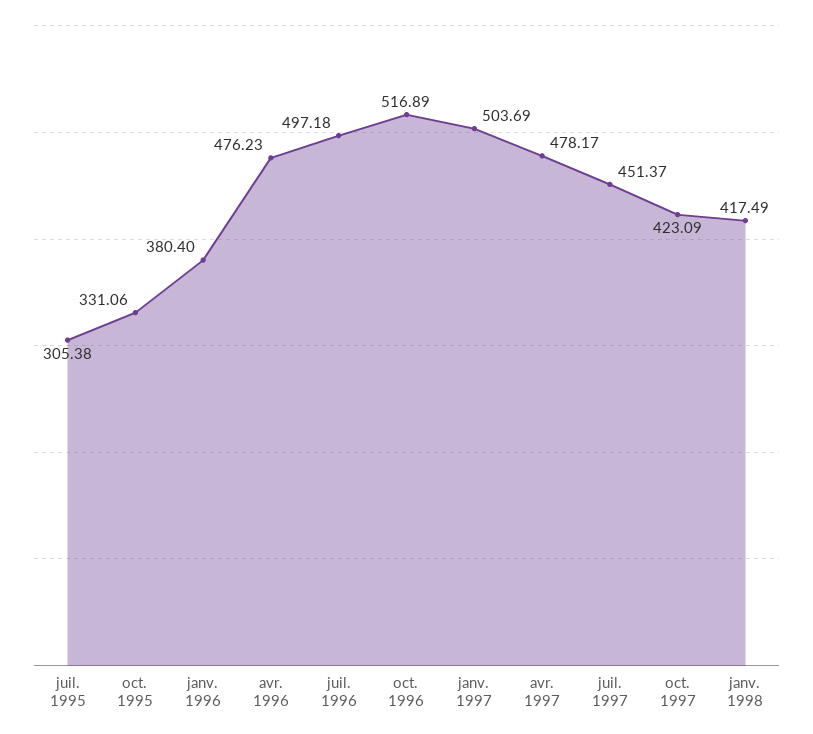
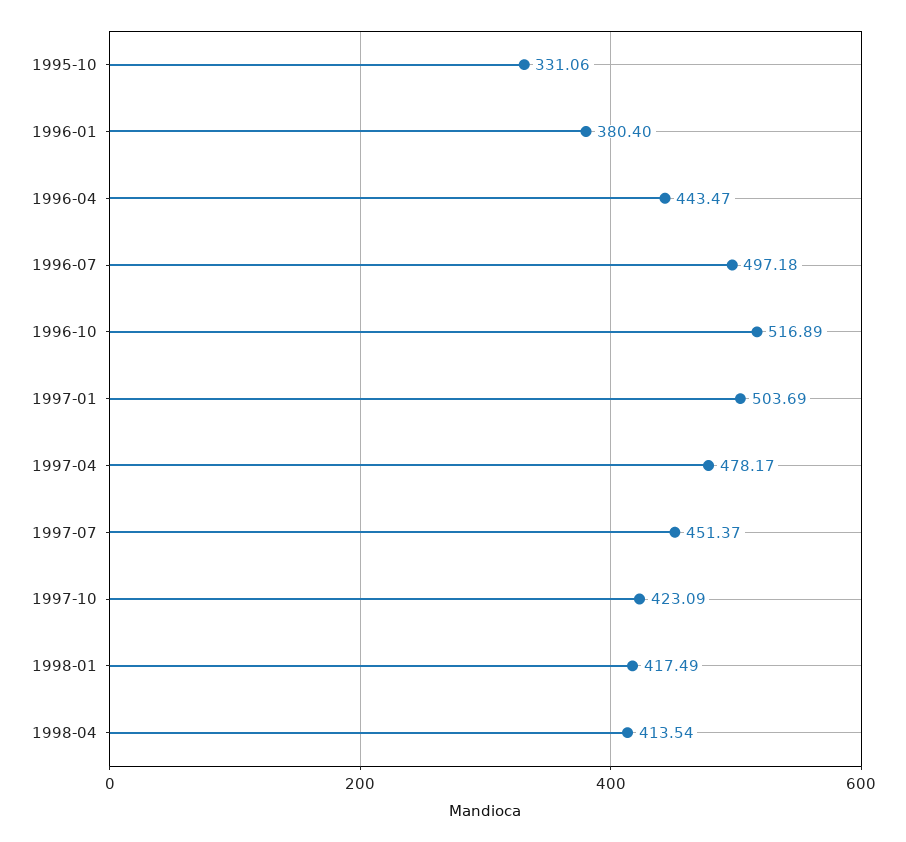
juil. 1995: 305.38 -> none
avr. 1996: 476.23 -> 443.47
1998-04: none -> 413.54

